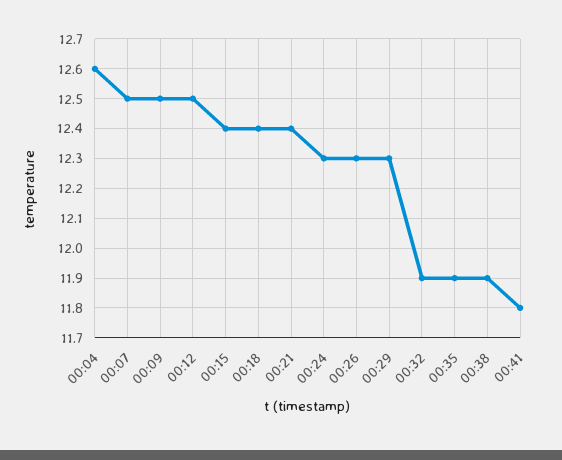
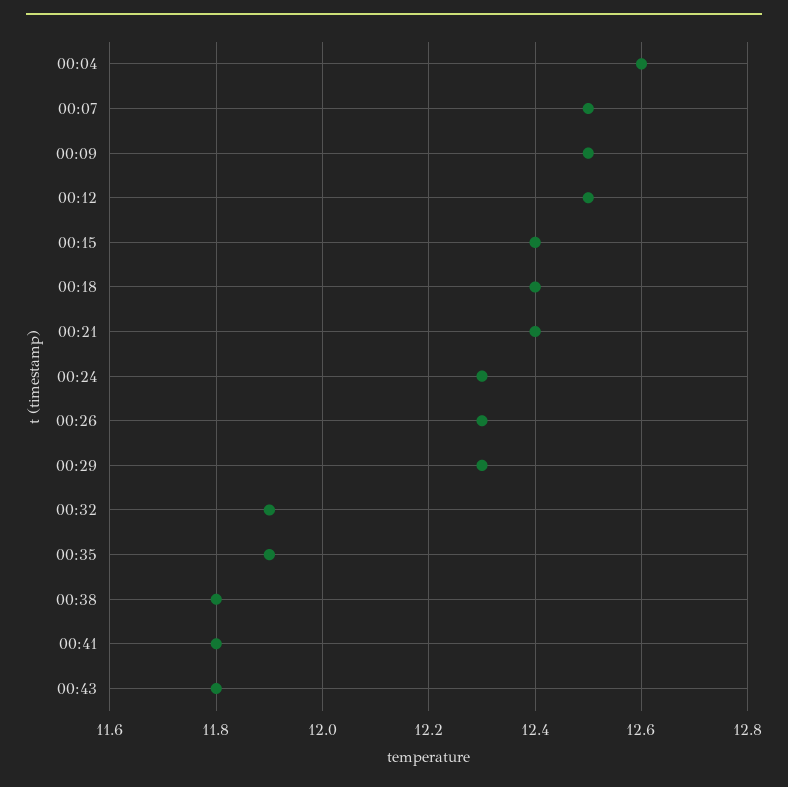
00:38: 11.9 -> 11.8
00:43: none -> 11.8

